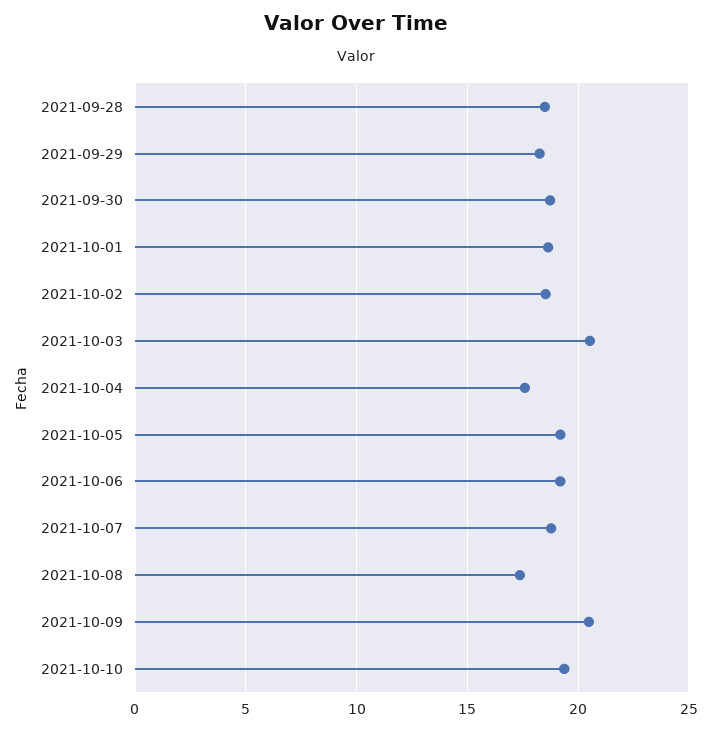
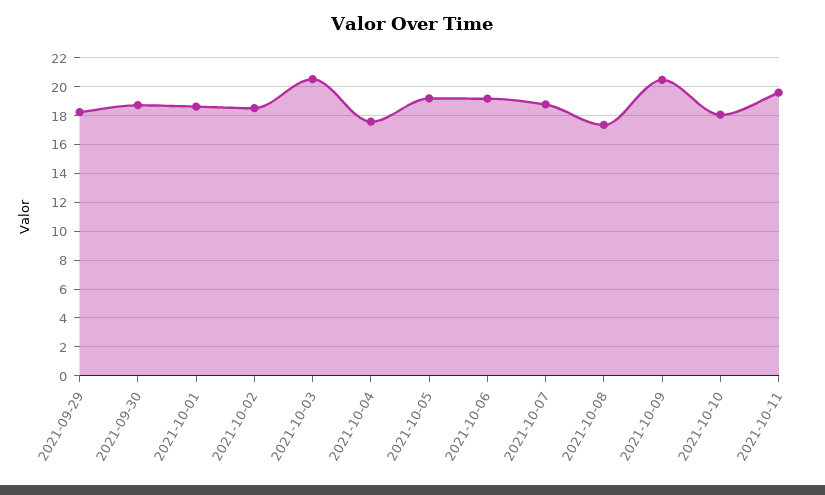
2021-09-28: 18.5 -> none
2021-10-10: 19.5 -> 18
2021-10-11: none -> 19.5

